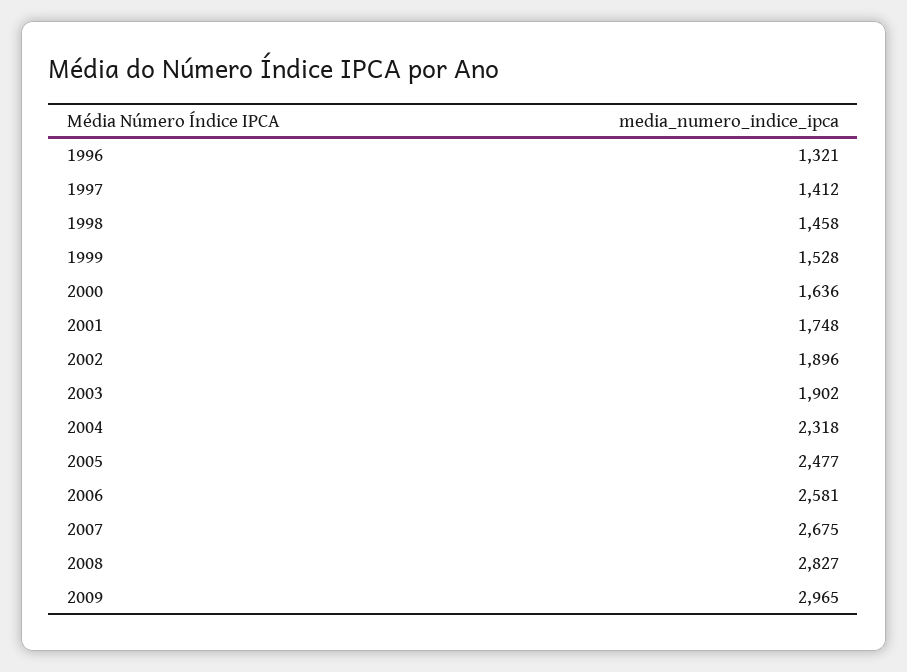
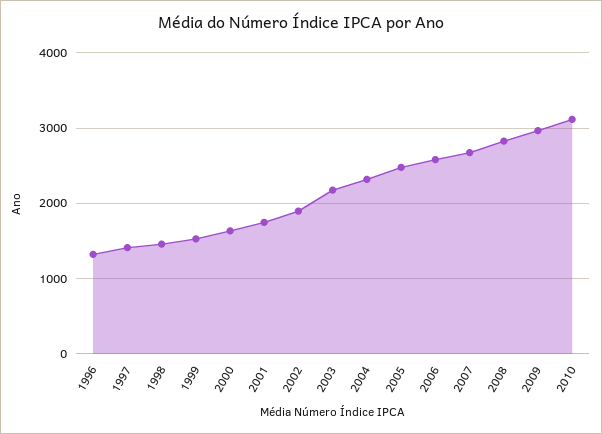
2003: 1902 -> 2200
2010: none -> 3100

